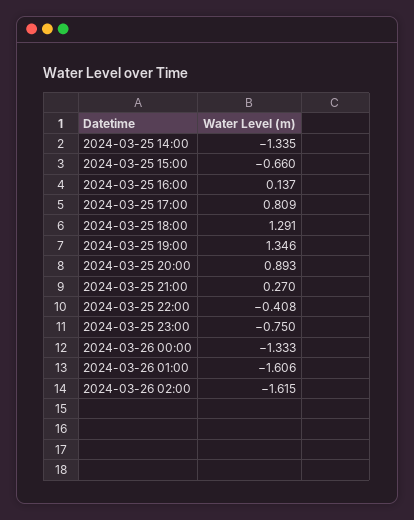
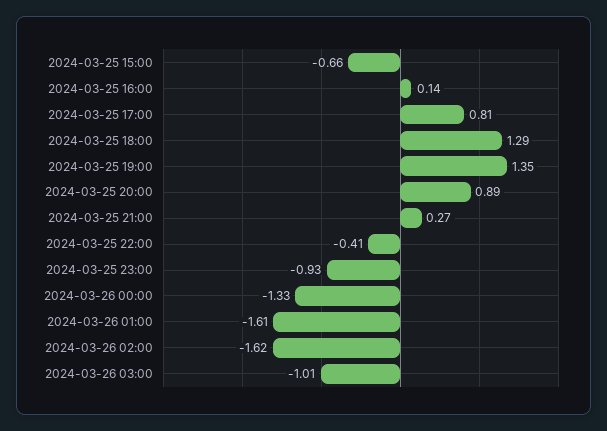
2024-03-25 14:00: -1.335 -> none
2024-03-25 23:00: -0.75 -> -0.93
2024-03-26 03:00: none -> -1.01

